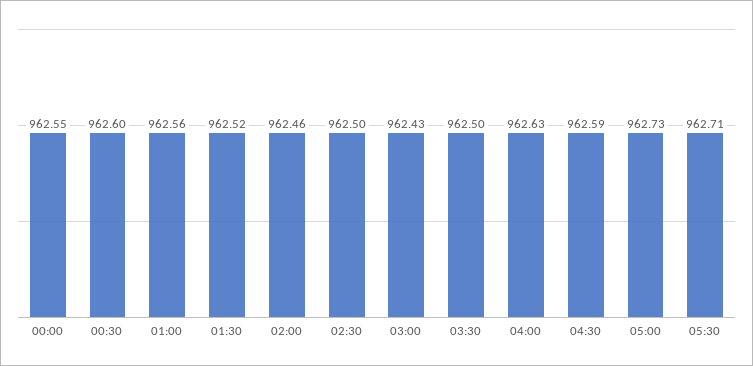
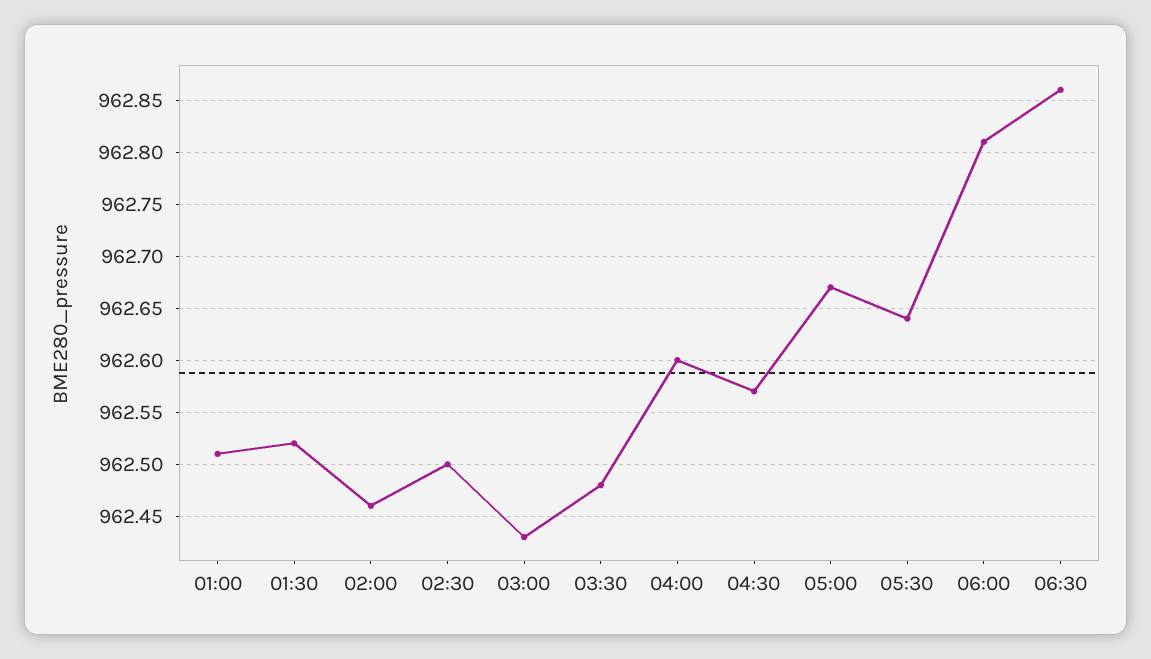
00:00: 962.55 -> none
00:30: 962.6 -> none
01:00: 962.56 -> 962.51
03:30: 962.5 -> 962.48
04:00: 962.63 -> 962.6
04:30: 962.59 -> 962.57
05:00: 962.73 -> 962.67
05:30: 962.71 -> 962.64
06:00: none -> 962.81
06:30: none -> 962.86

